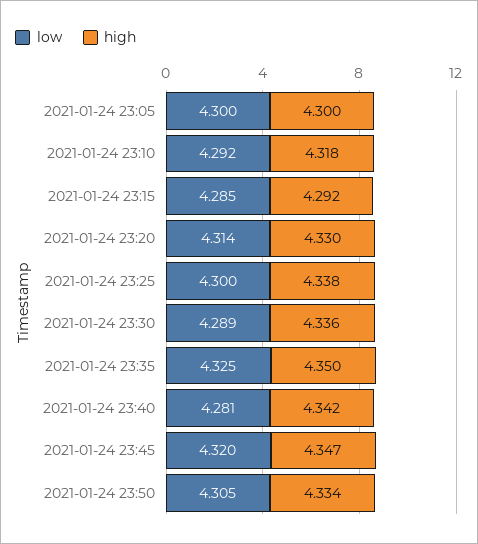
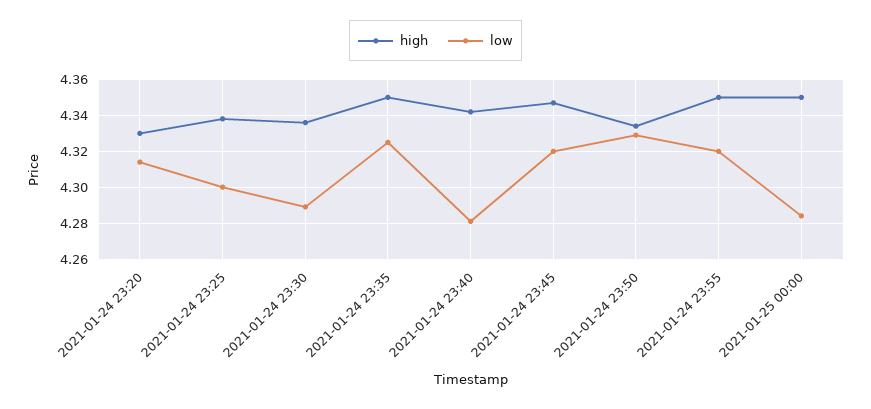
low, 2021-01-24 23:05: 4.3 -> none
high, 2021-01-24 23:05: 4.3 -> none
low, 2021-01-24 23:10: 4.292 -> none
high, 2021-01-24 23:10: 4.318 -> none
low, 2021-01-24 23:15: 4.285 -> none
high, 2021-01-24 23:15: 4.292 -> none
low, 2021-01-24 23:50: 4.305 -> 4.33
high, 2021-01-24 23:55: none -> 4.35
low, 2021-01-24 23:55: none -> 4.32
high, 2021-01-25 00:00: none -> 4.35
low, 2021-01-25 00:00: none -> 4.285

